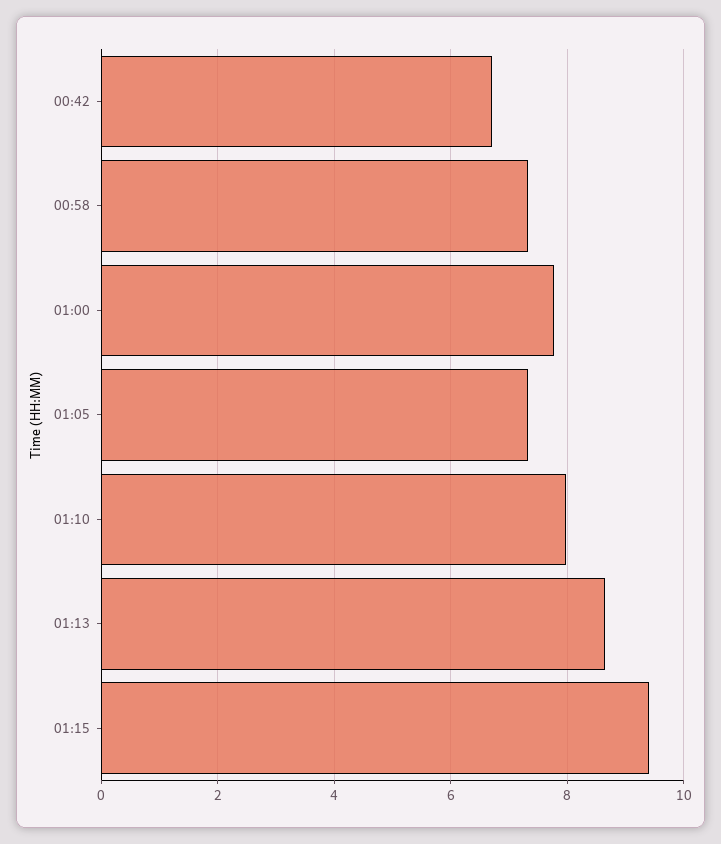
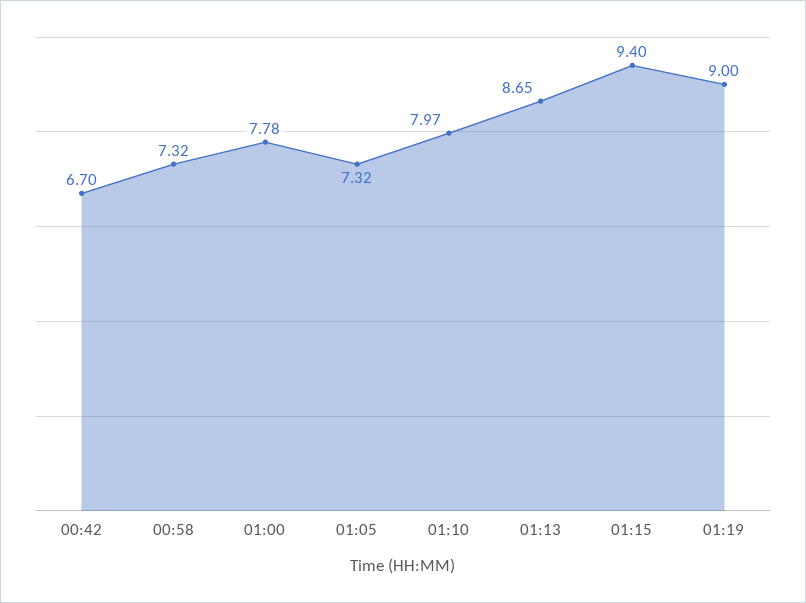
01:19: none -> 9

